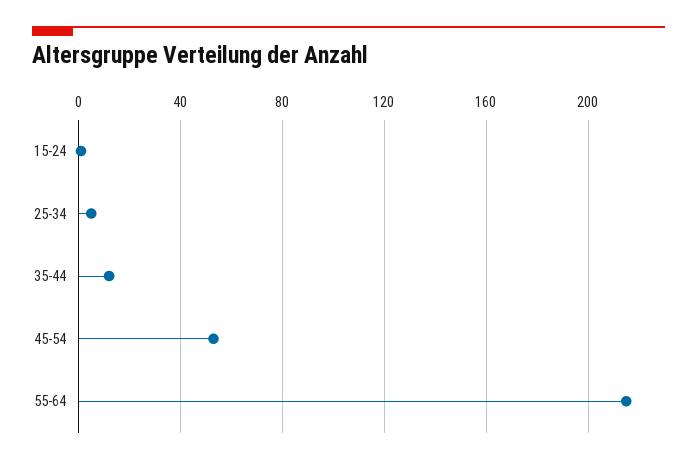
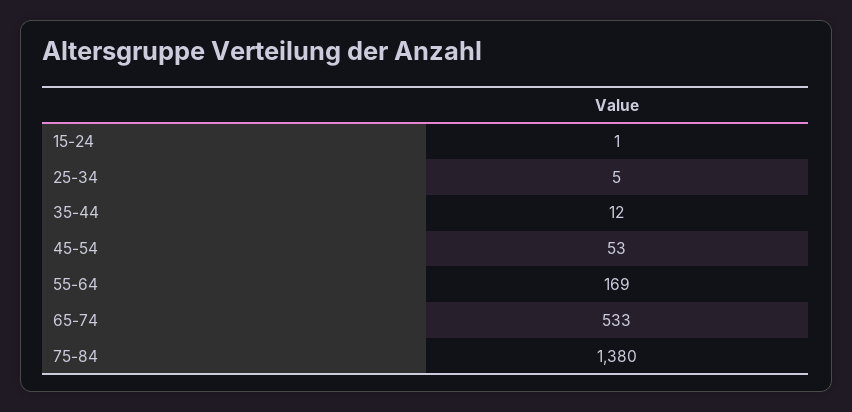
55-64: 215 -> 169
65-74: none -> 533
75-84: none -> 1380

